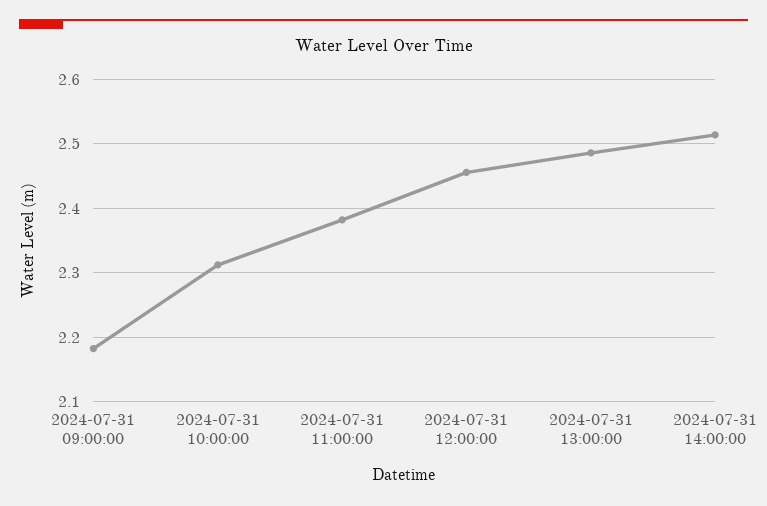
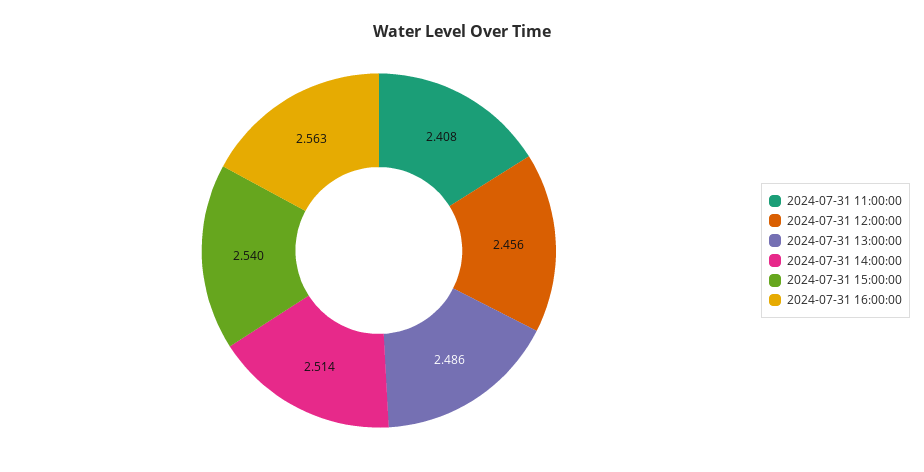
2024-07-31 09:00:00: 2.18 -> none
2024-07-31 10:00:00: 2.31 -> none
2024-07-31 11:00:00: 2.38 -> 2.408
2024-07-31 15:00:00: none -> 2.54
2024-07-31 16:00:00: none -> 2.563

